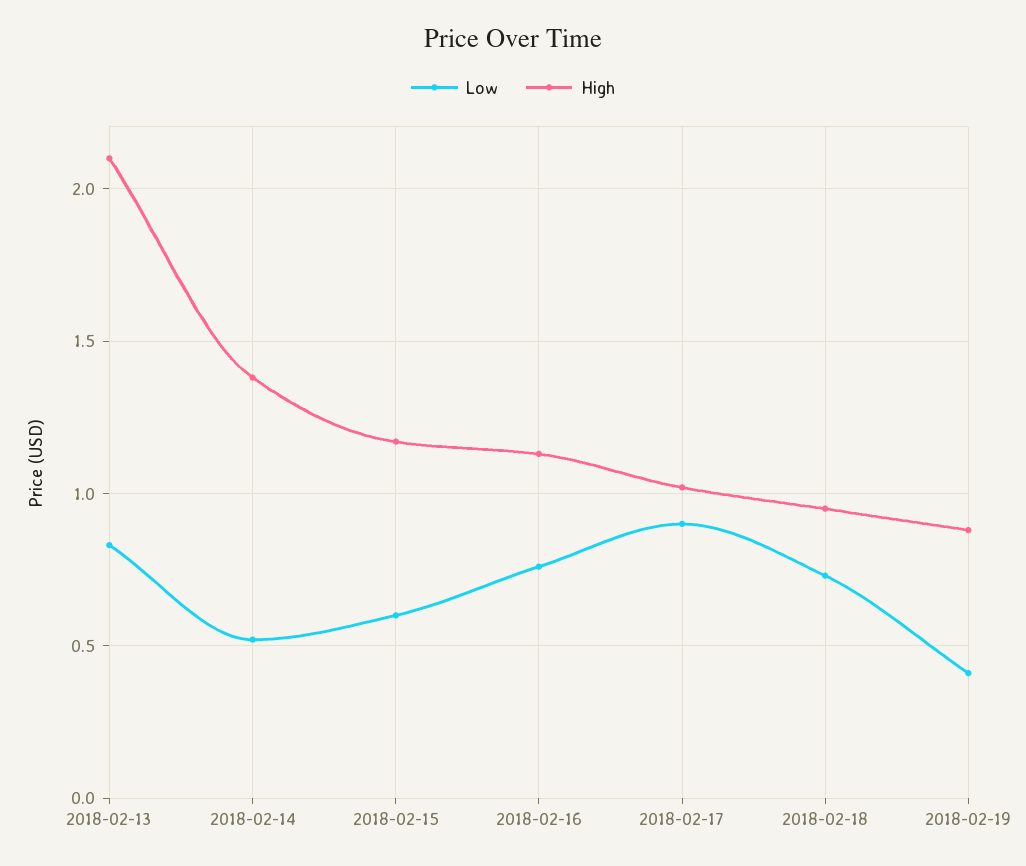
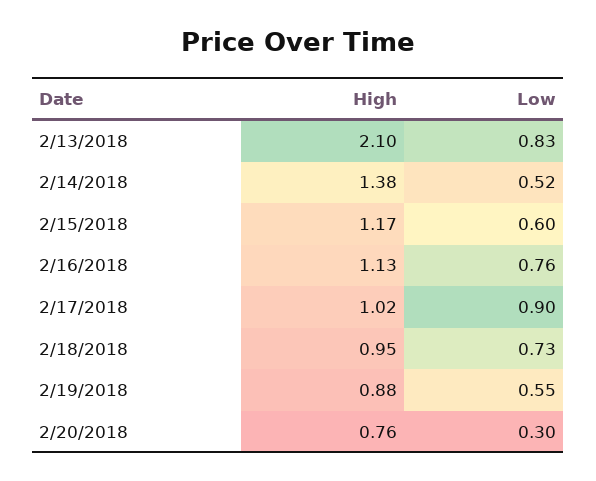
Low, 2018-02-19: 0.4 -> 0.55
High, 2/20/2018: none -> 0.76
Low, 2/20/2018: none -> 0.3

